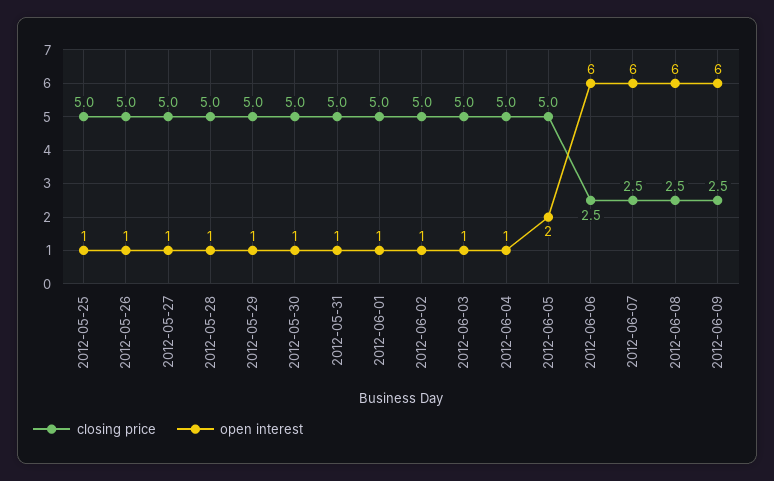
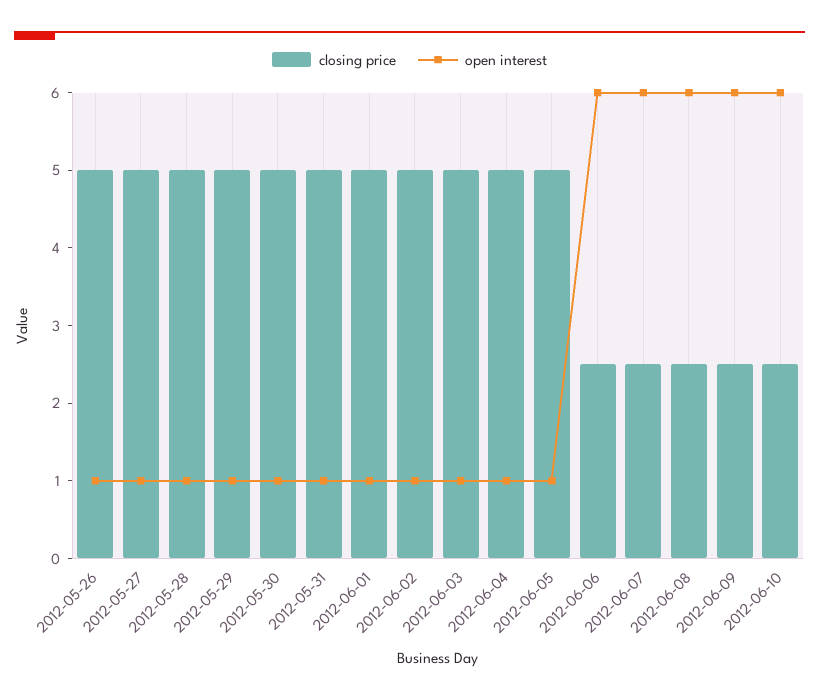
closing price, 2012-05-25: 5 -> none
open interest, 2012-05-25: 1 -> none
open interest, 2012-06-05: 2 -> 1
closing price, 2012-06-10: none -> 2.5
open interest, 2012-06-10: none -> 6

